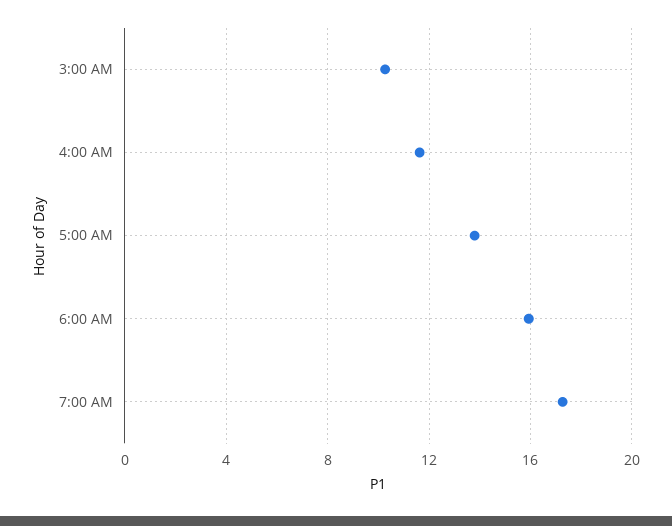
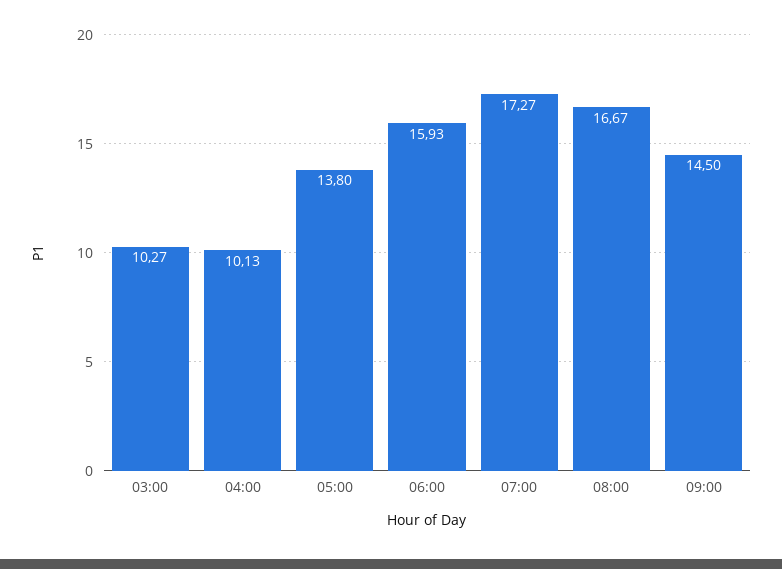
4:00 AM: 11.5 -> 10.13
08:00: none -> 16.67
09:00: none -> 14.5

